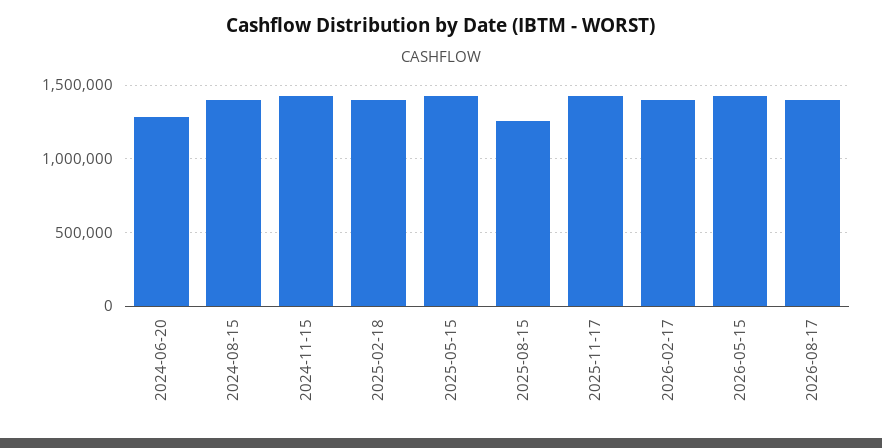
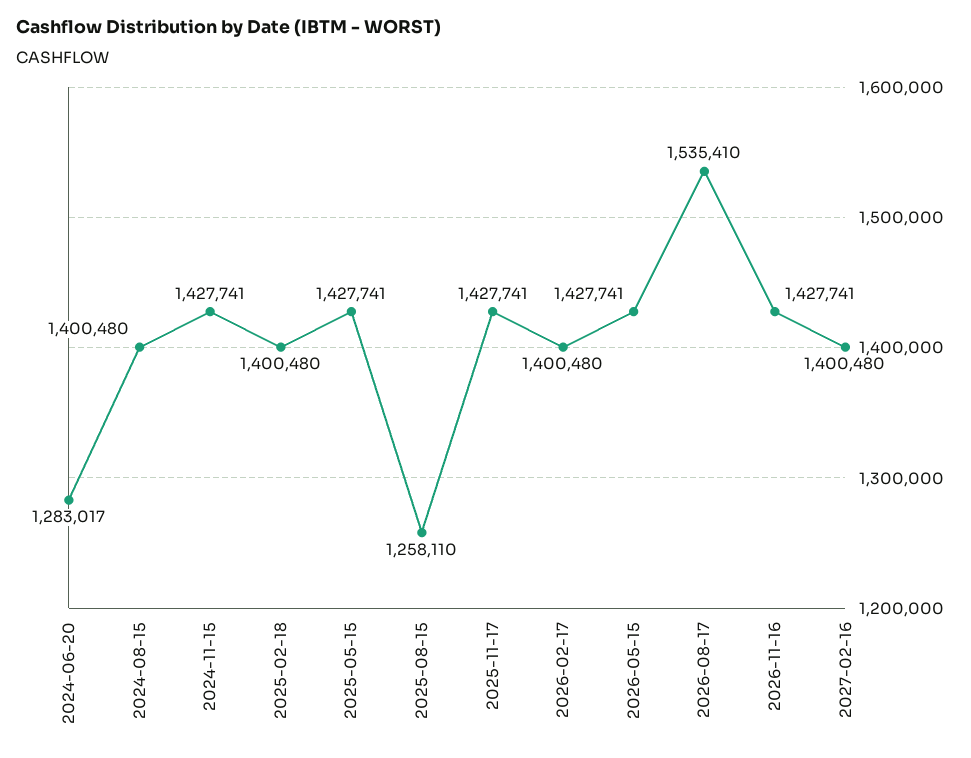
2026-08-17: 1400000 -> 1535410
2026-11-16: none -> 1427741
2027-02-16: none -> 1400480

